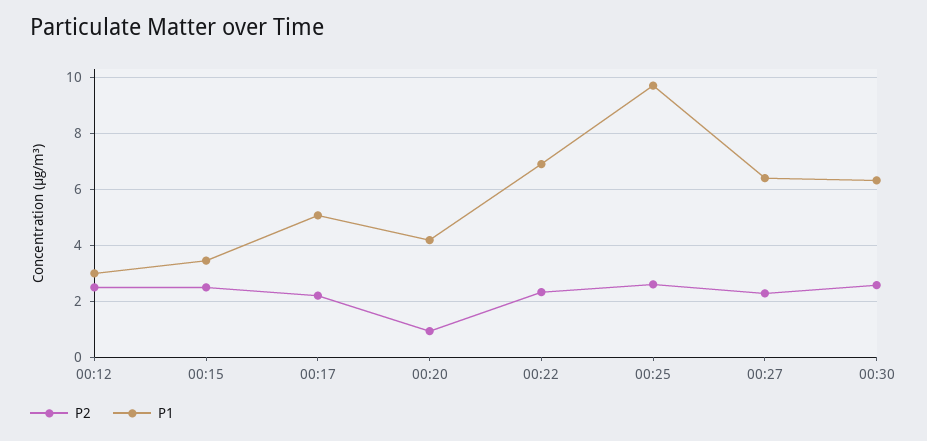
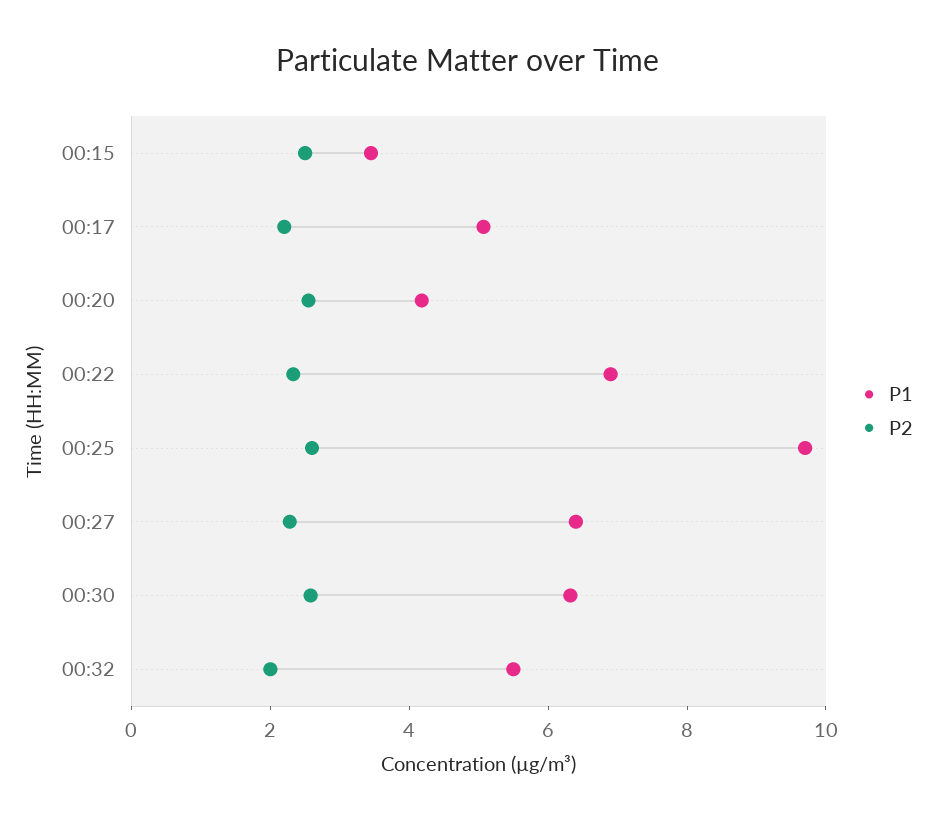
P2, 00:12: 2.5 -> none
P1, 00:12: 3 -> none
P2, 00:20: 1 -> 2.5
P1, 00:32: none -> 5.5
P2, 00:32: none -> 2

